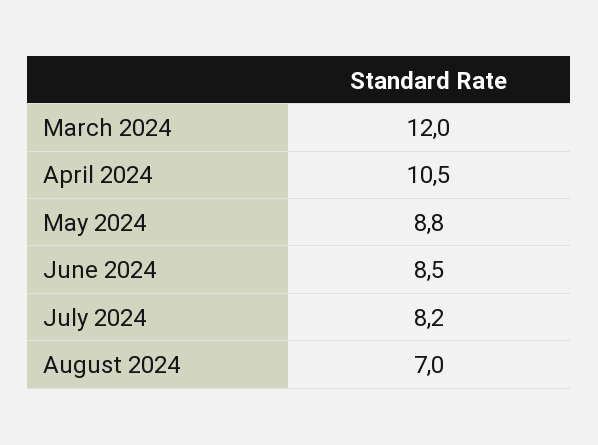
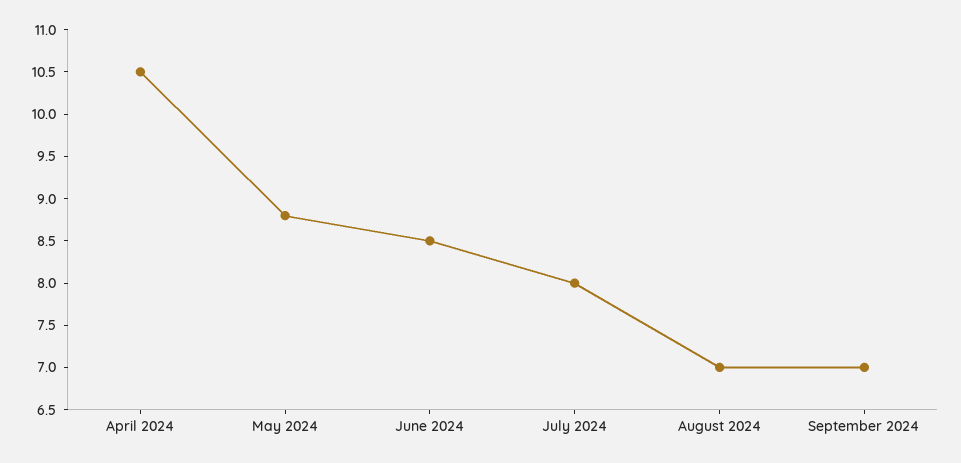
March 2024: 12 -> none
July 2024: 8.2 -> 8
September 2024: none -> 7

